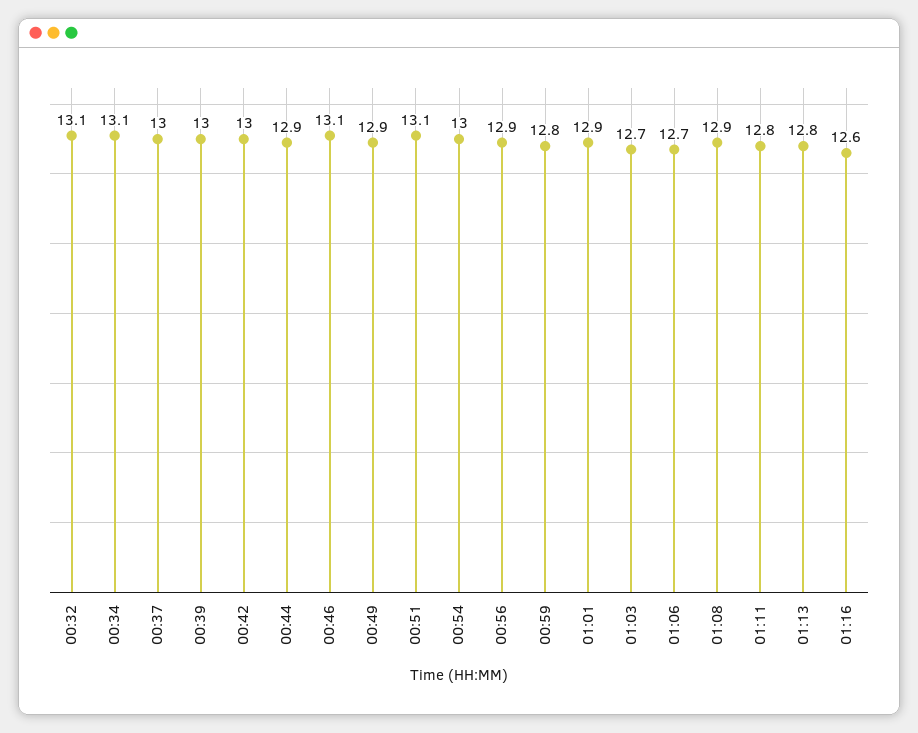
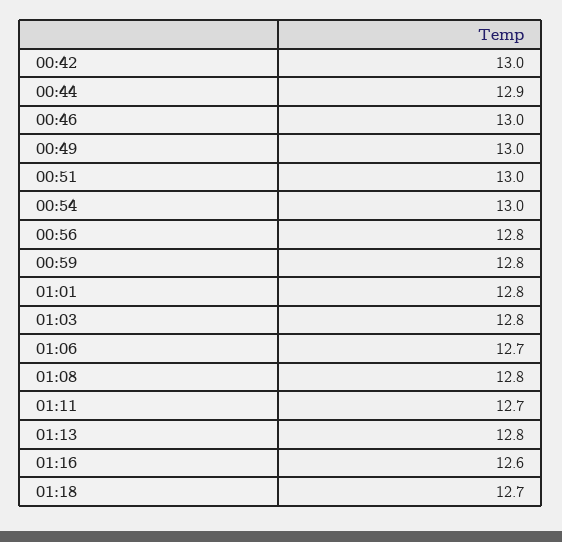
00:32: 13.1 -> none
00:34: 13.1 -> none
00:37: 13 -> none
00:39: 13 -> none
00:46: 13.1 -> 13
00:49: 12.9 -> 13
00:51: 13.1 -> 13
00:56: 12.9 -> 12.8
01:01: 12.9 -> 12.8
01:03: 12.7 -> 12.8
01:08: 12.9 -> 12.8
01:11: 12.8 -> 12.7
01:18: none -> 12.7

